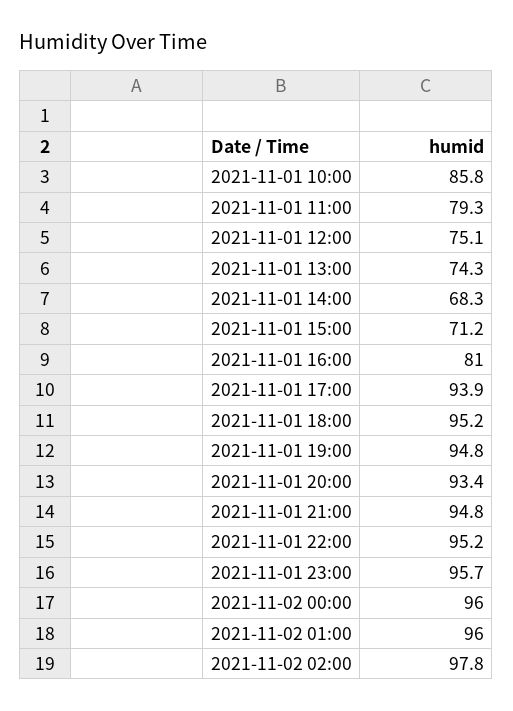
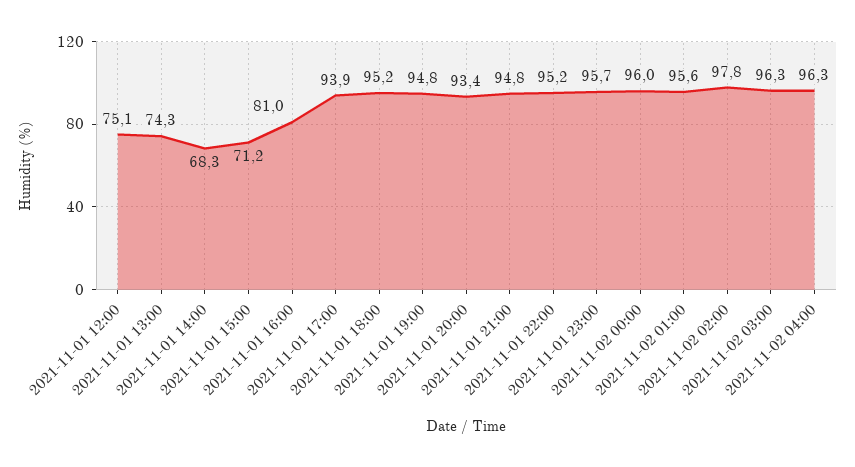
2021-11-01 10:00: 85.8 -> none
2021-11-01 11:00: 79.3 -> none
2021-11-02 01:00: 96 -> 95.6
2021-11-02 03:00: none -> 96.3
2021-11-02 04:00: none -> 96.3

